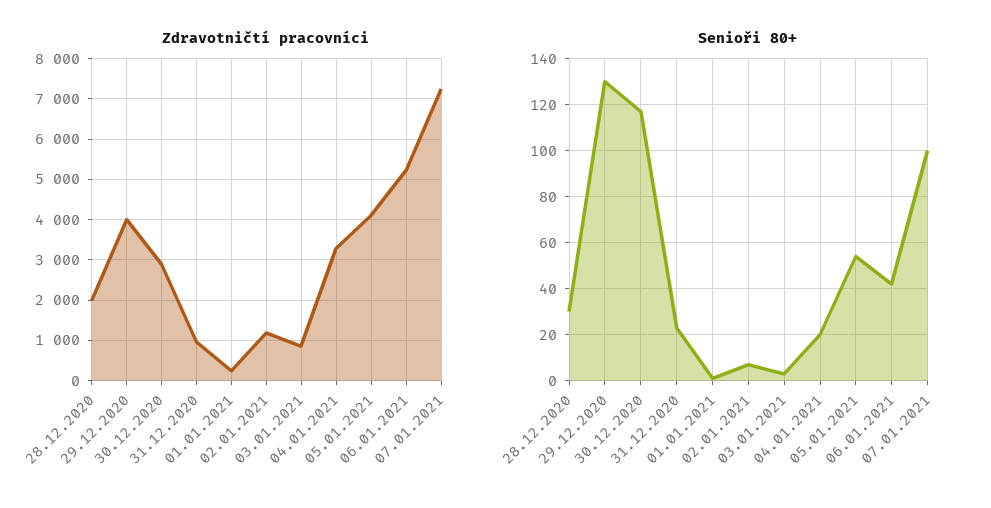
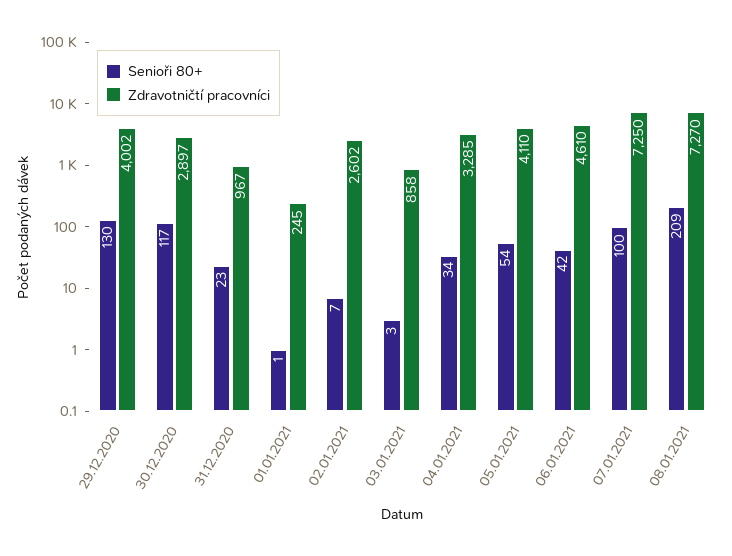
Zdravotničtí pracovníci, 28.12.2020: 2000 -> none
Zdravotničtí pracovníci, 02.01.2021: 1200 -> 2602
Zdravotničtí pracovníci, 06.01.2021: 5200 -> 4610
Senioři 80+, 28.12.2020: 30 -> none
Senioři 80+, 04.01.2021: 20 -> 34
Senioři 80+, 08.01.2021: none -> 209
Zdravotničtí pracovníci, 08.01.2021: none -> 7270

